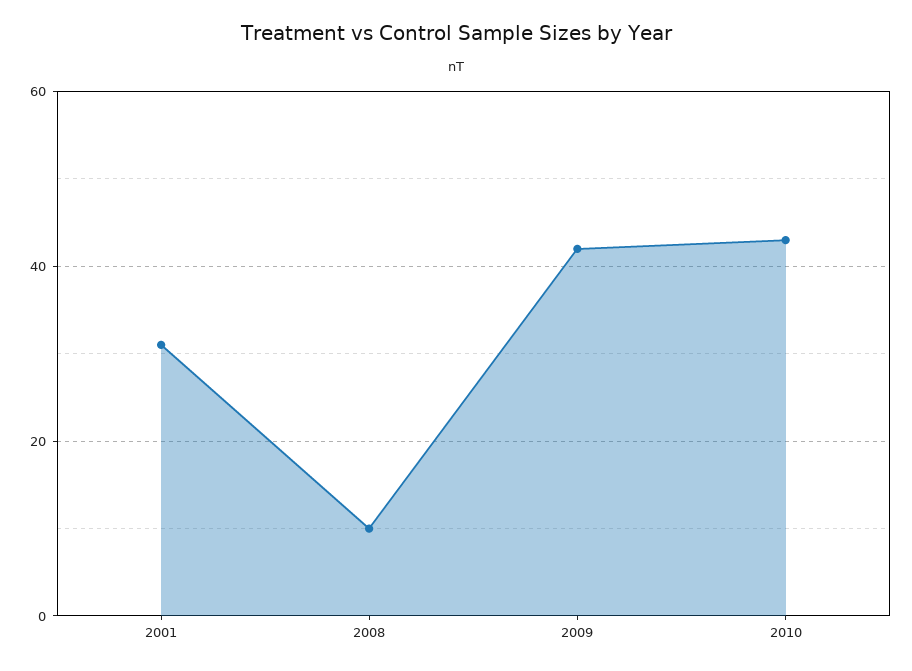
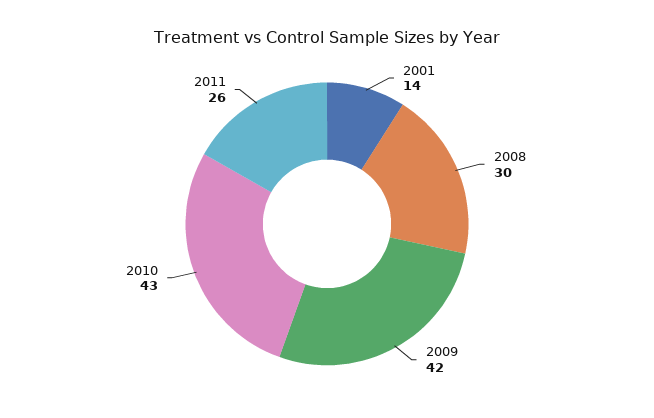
2001: 30 -> 14
2008: 10 -> 30
2011: none -> 26

